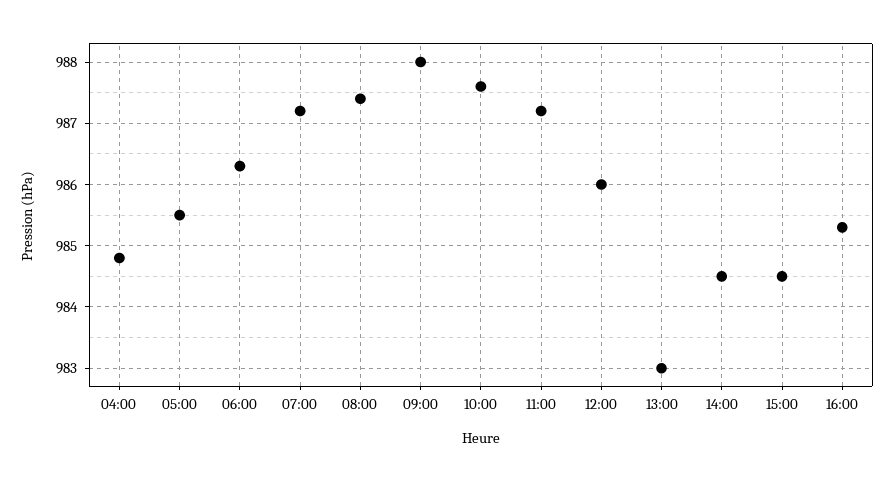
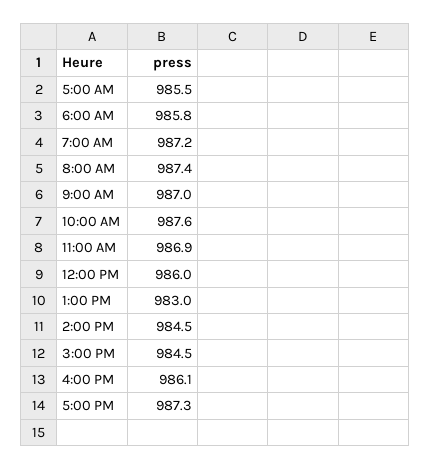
04:00: 984.8 -> none
06:00: 986.3 -> 985.8
09:00: 988 -> 987
11:00: 987.2 -> 986.9
16:00: 985.3 -> 986.1
5:00 PM: none -> 987.3

